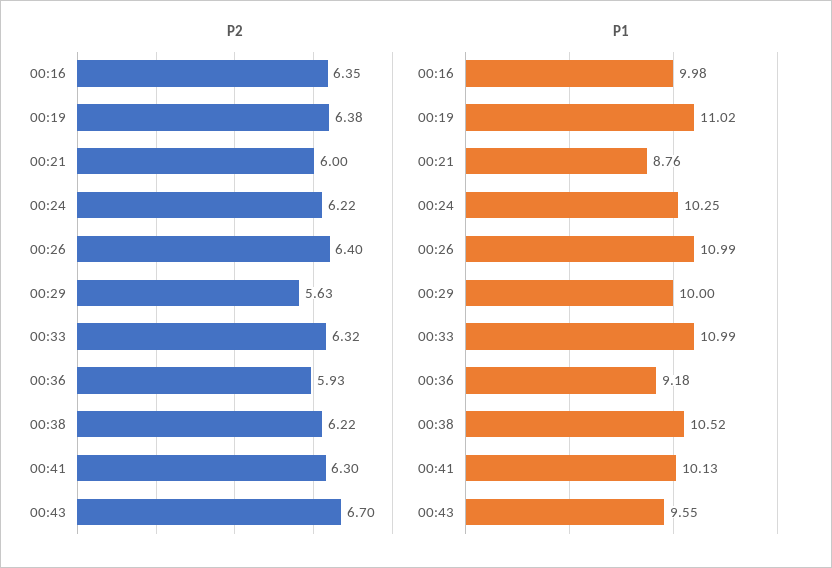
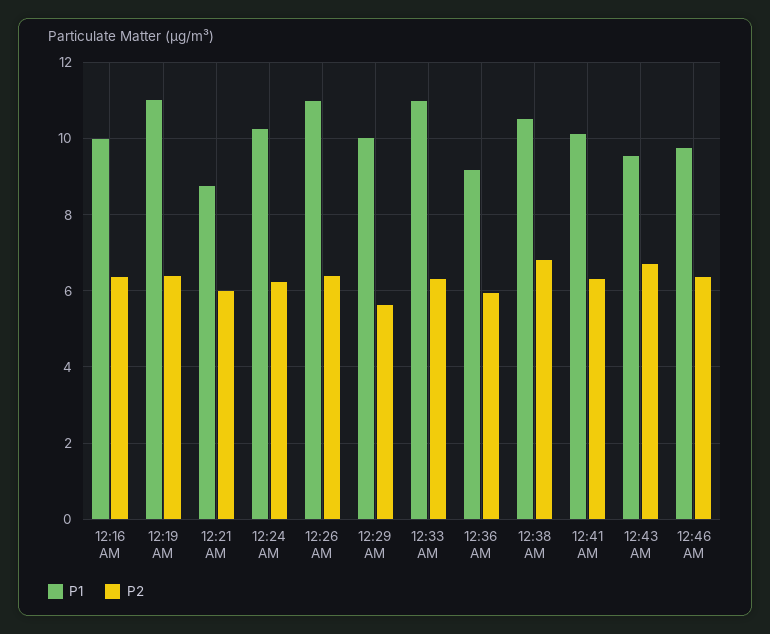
P2, 00:38: 6.22 -> 6.8
P1, 12:46 AM: none -> 9.8
P2, 12:46 AM: none -> 6.4

